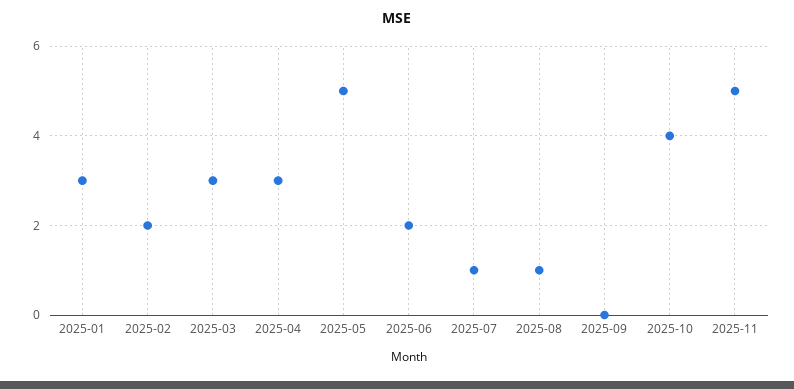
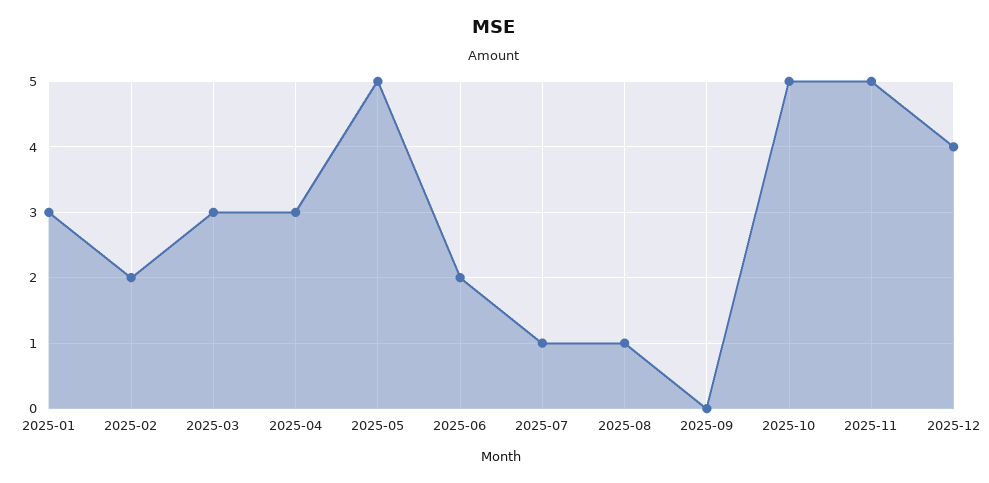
2025-10: 4 -> 5
2025-12: none -> 4

